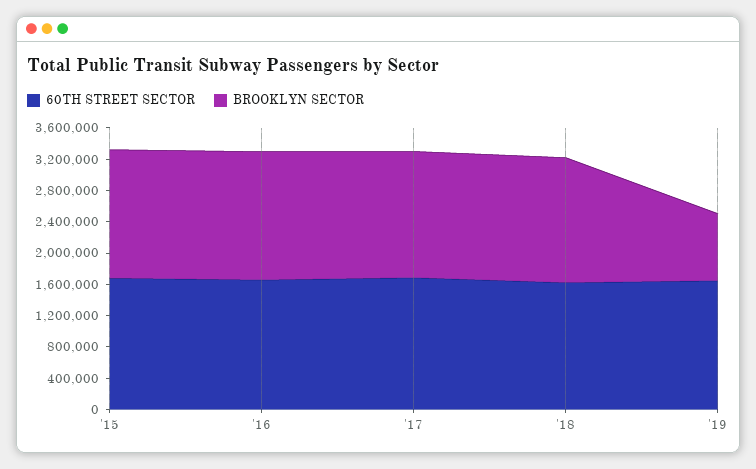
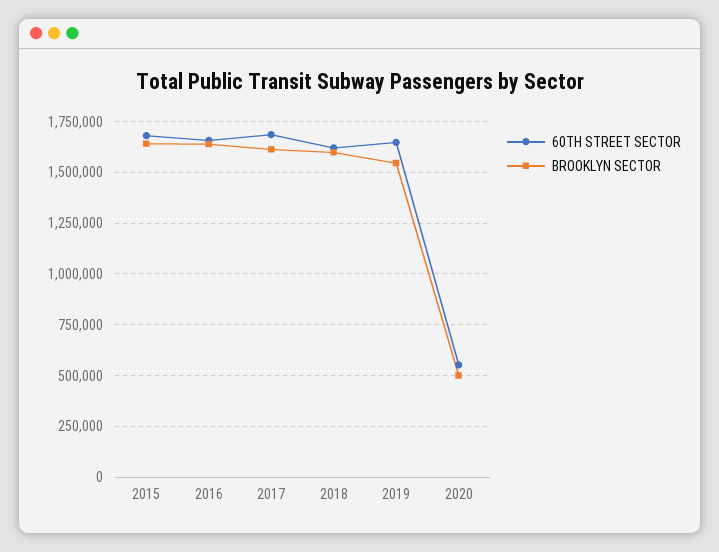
BROOKLYN SECTOR, '19: 800000 -> 1550000
60TH STREET SECTOR, 2020: none -> 550000
BROOKLYN SECTOR, 2020: none -> 500000

